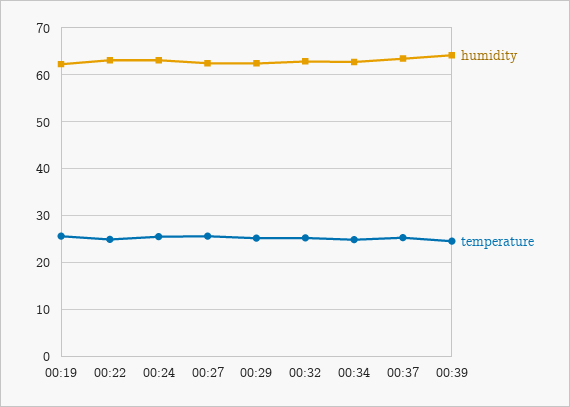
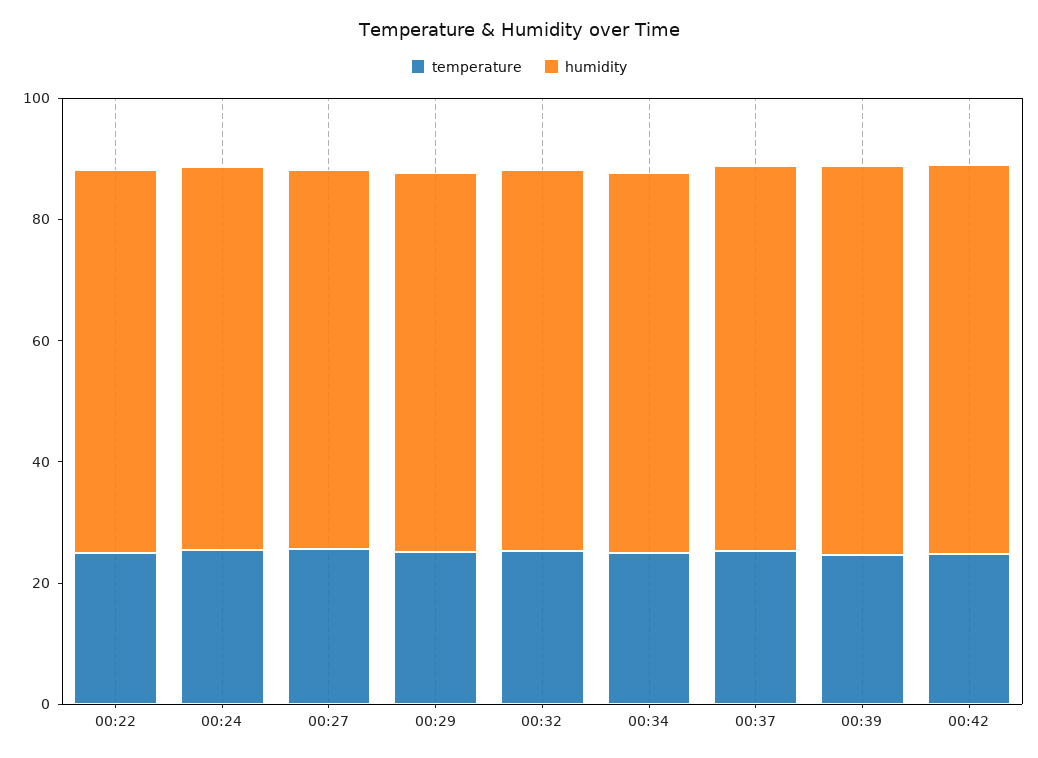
humidity, 00:19: 62 -> none
temperature, 00:19: 26 -> none
temperature, 00:42: none -> 25
humidity, 00:42: none -> 65

